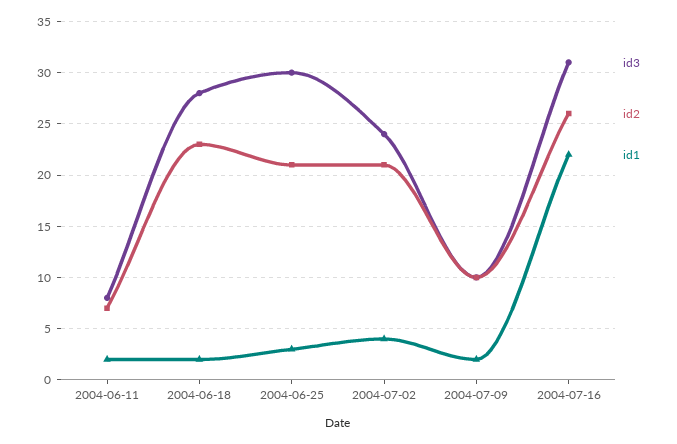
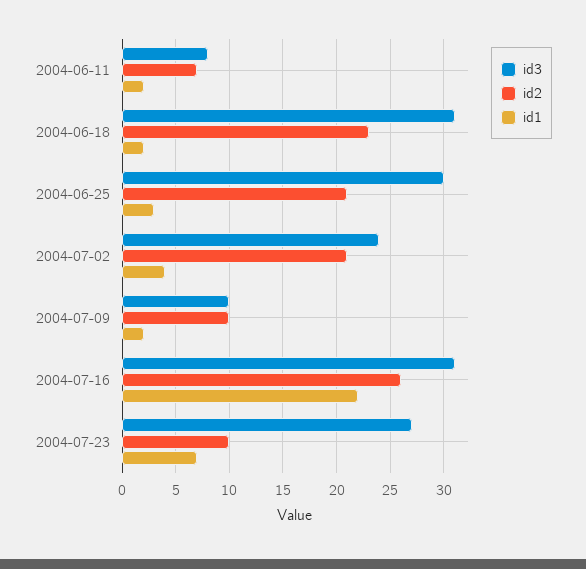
id3, 2004-06-18: 28 -> 31
id3, 2004-07-23: none -> 27
id2, 2004-07-23: none -> 10
id1, 2004-07-23: none -> 7

